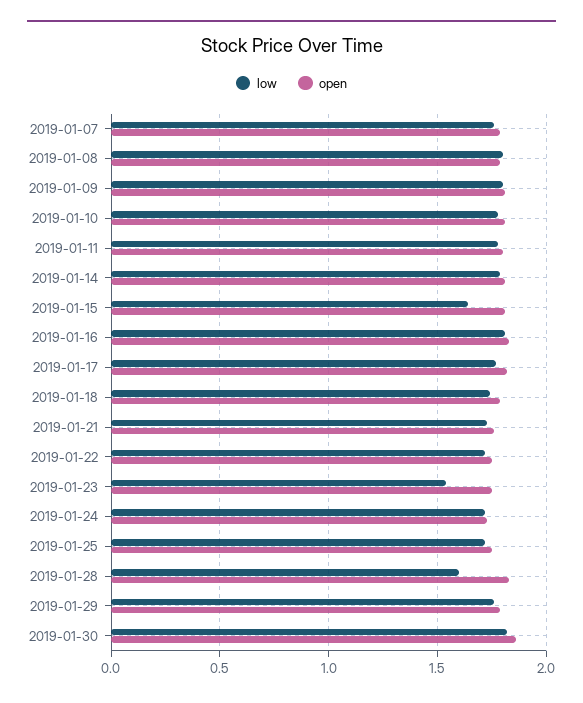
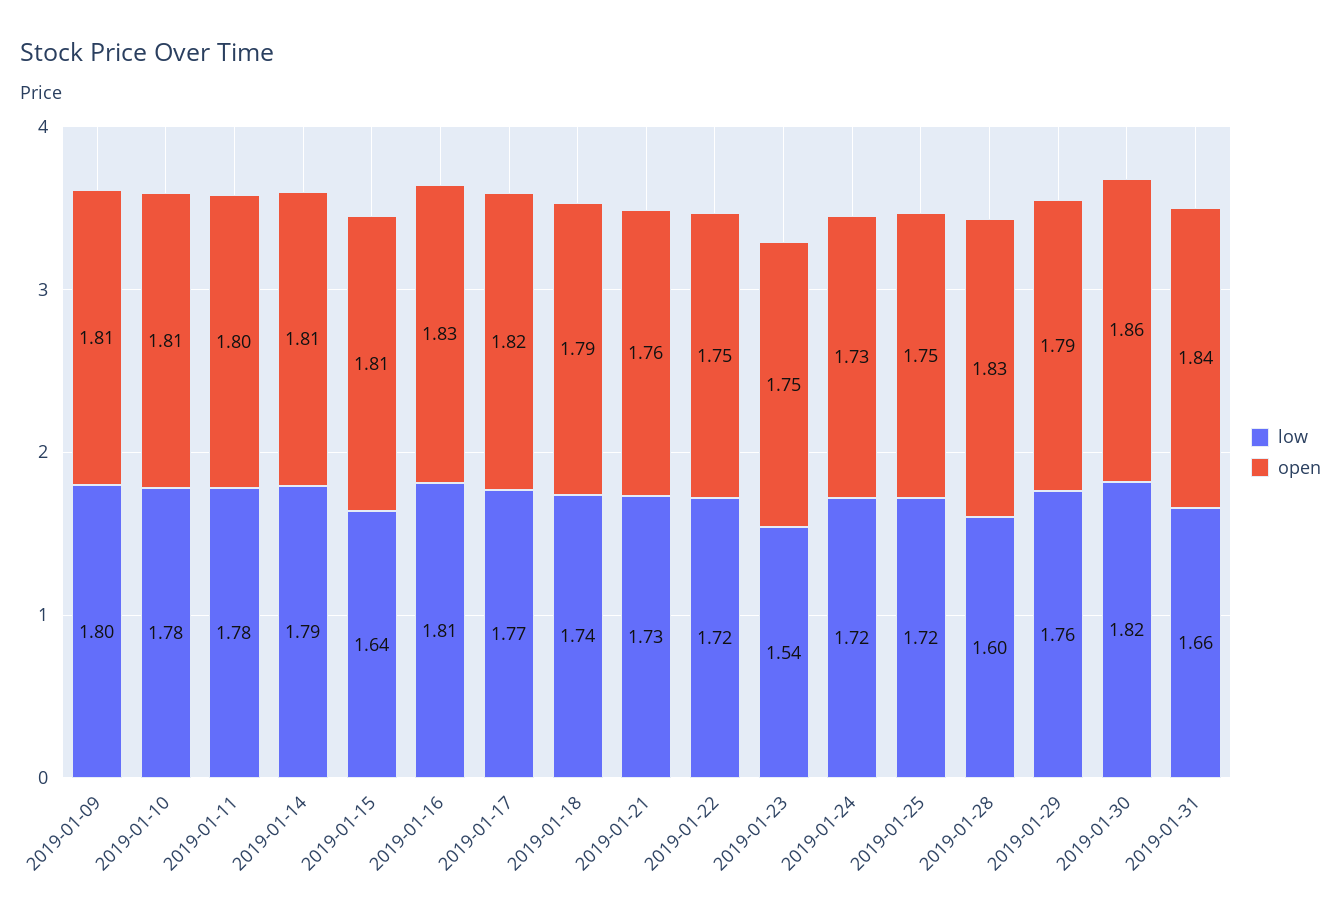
low, 2019-01-07: 1.75 -> none
open, 2019-01-07: 1.8 -> none
low, 2019-01-08: 1.8 -> none
open, 2019-01-08: 1.8 -> none
low, 2019-01-31: none -> 1.66
open, 2019-01-31: none -> 1.84

